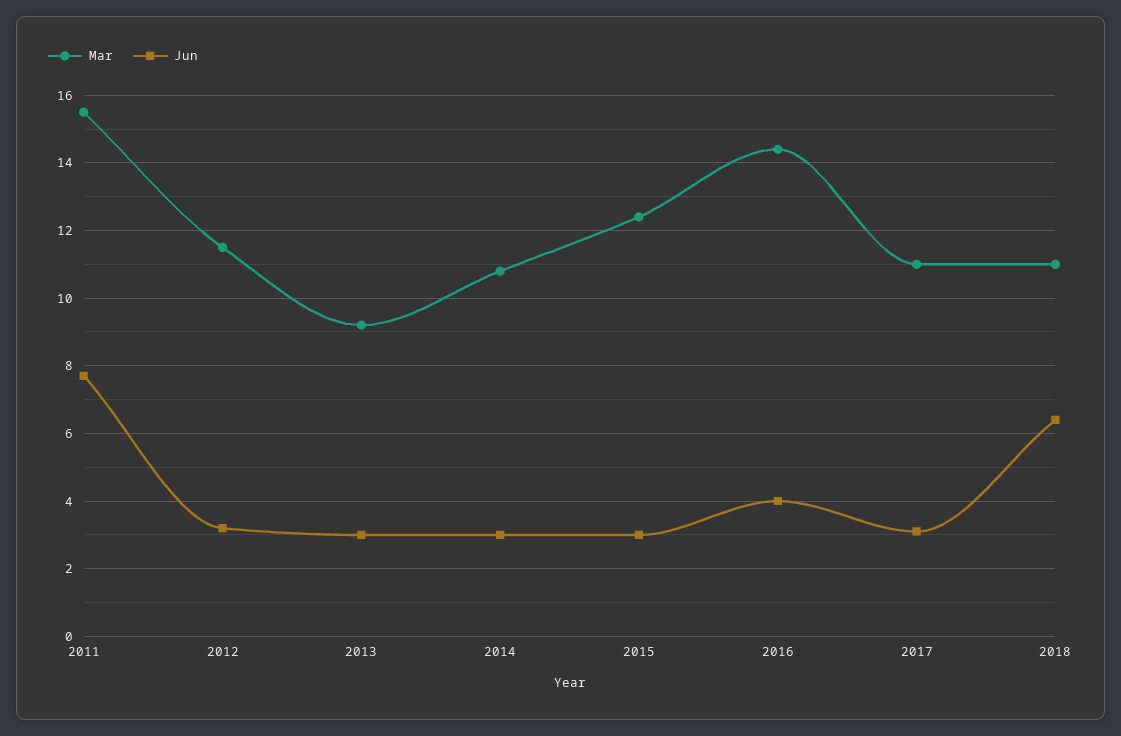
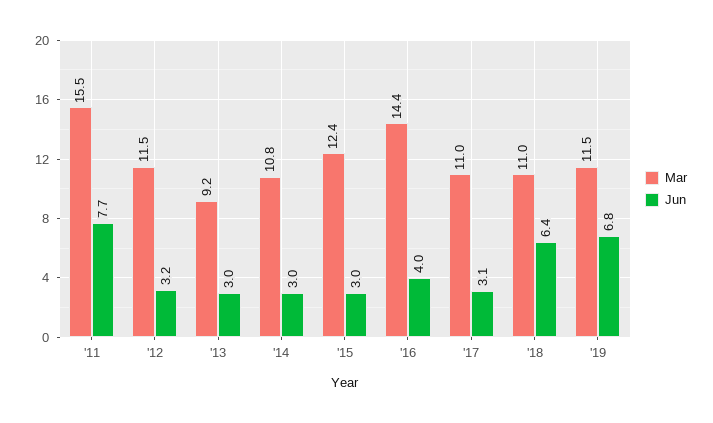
Mar, '19: none -> 11.5
Jun, '19: none -> 6.8

